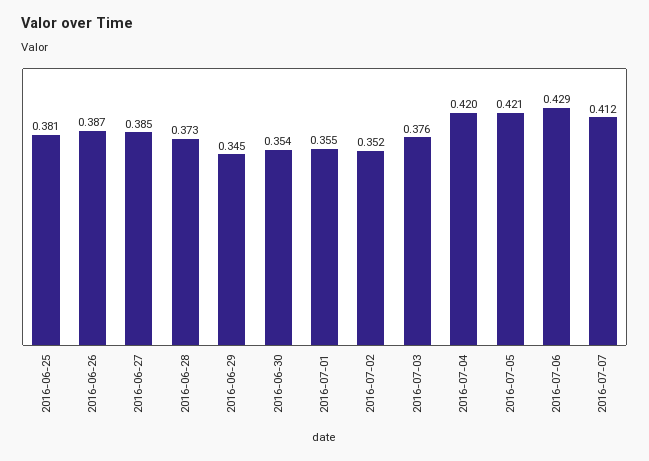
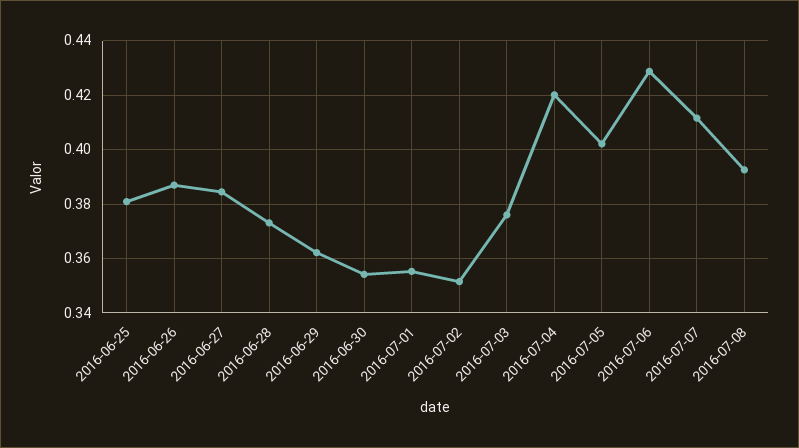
2016-06-29: 0.345 -> 0.3625
2016-07-05: 0.421 -> 0.4025
2016-07-08: none -> 0.3925

